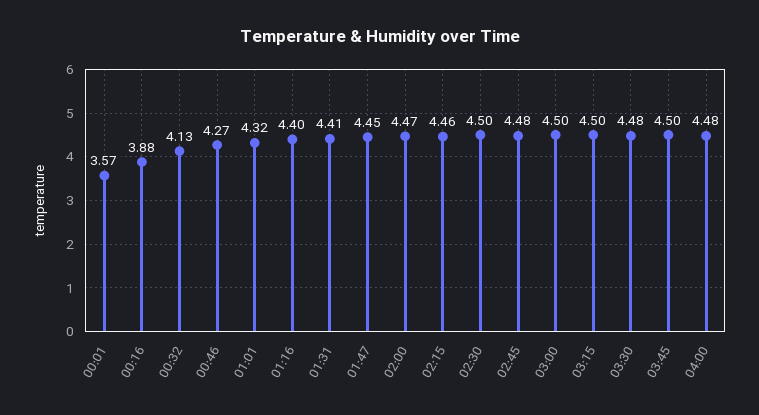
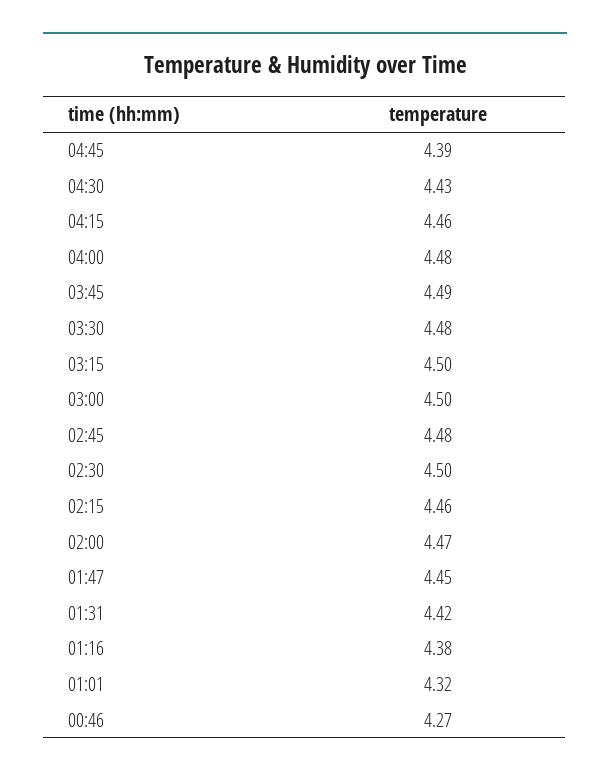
00:01: 3.57 -> none
00:16: 3.88 -> none
00:32: 4.13 -> none
01:16: 4.4 -> 4.38
01:31: 4.41 -> 4.42
03:45: 4.5 -> 4.49
04:45: none -> 4.39
04:30: none -> 4.43
04:15: none -> 4.46

